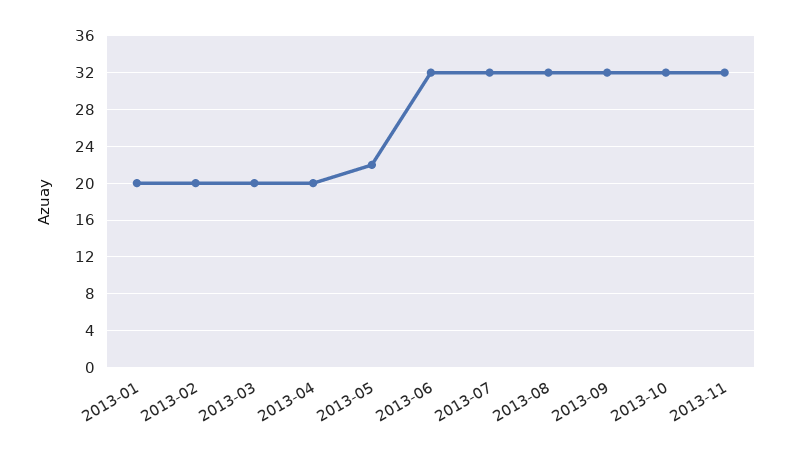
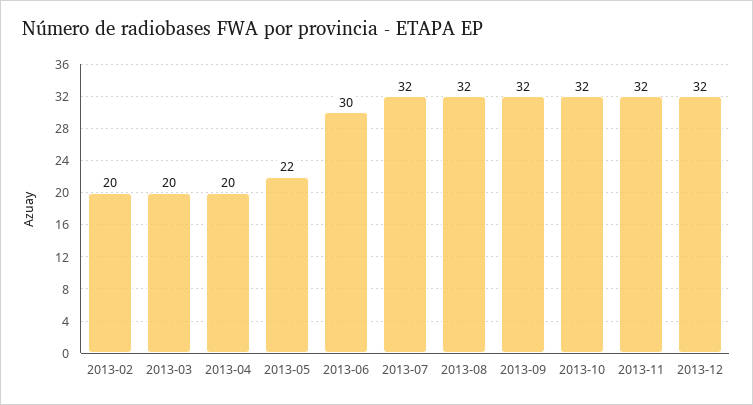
2013-01: 20 -> none
2013-06: 32 -> 30
2013-12: none -> 32

